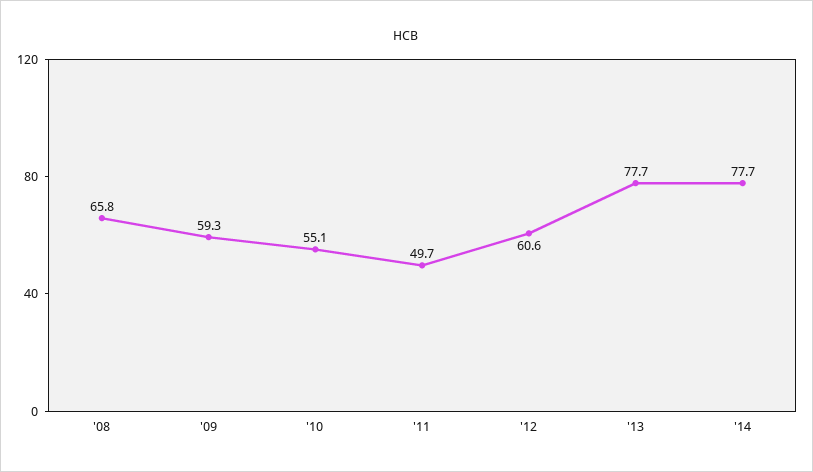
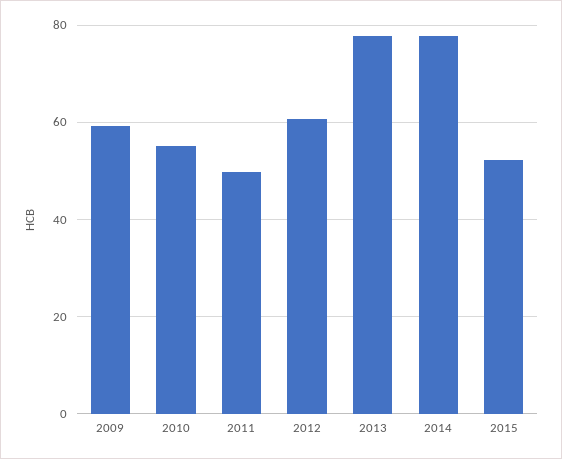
'08: 65.8 -> none
2015: none -> 52

